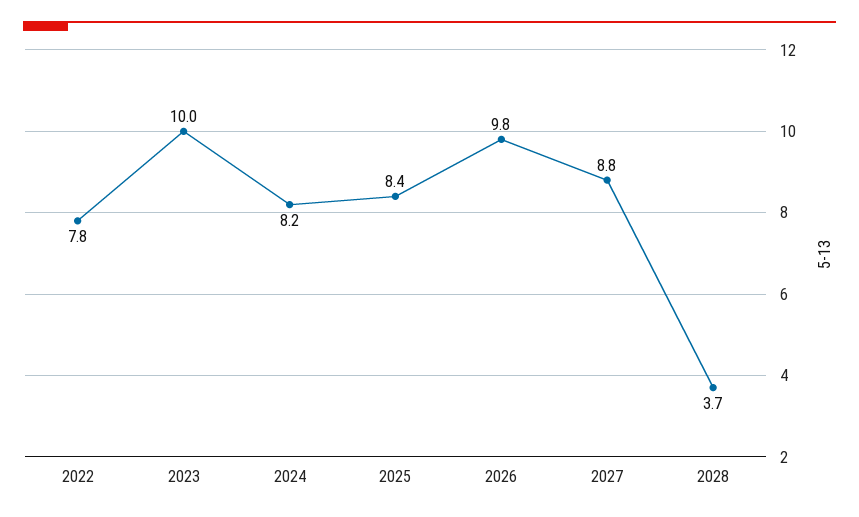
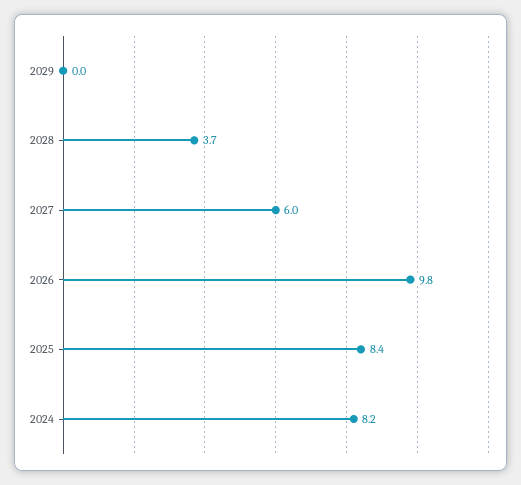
2022: 7.8 -> none
2023: 10 -> none
2027: 8.8 -> 6
2029: none -> 0

